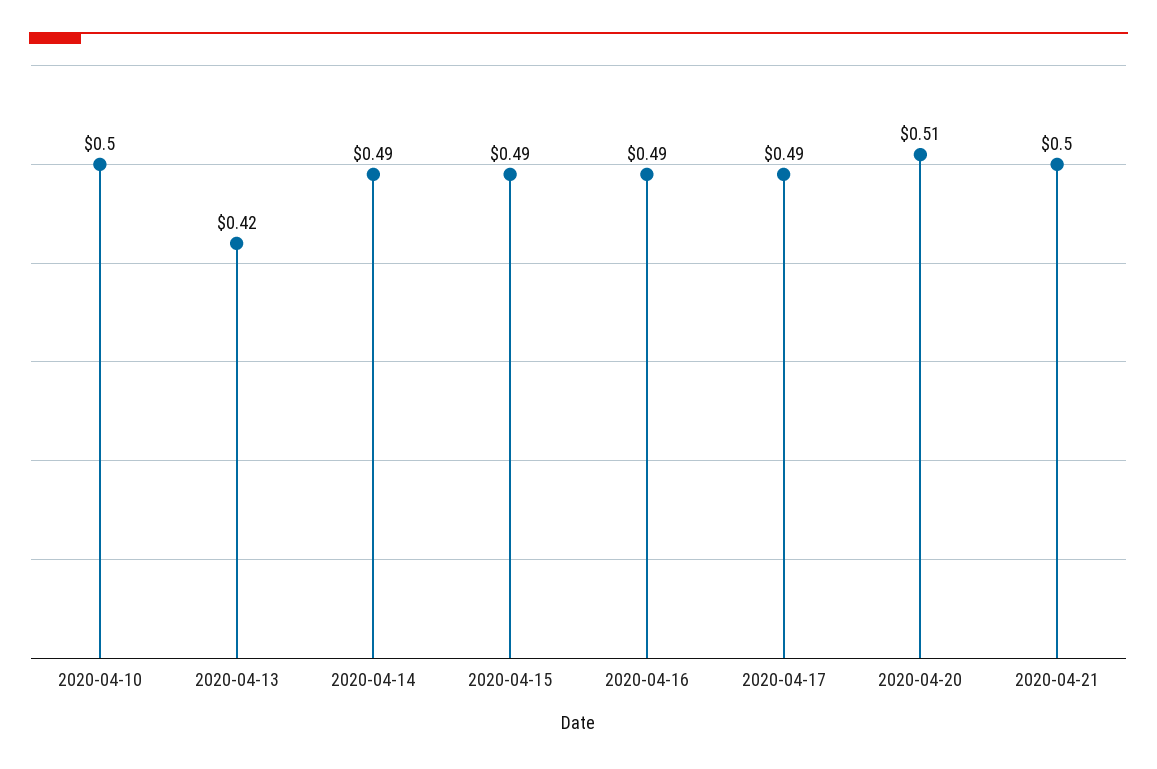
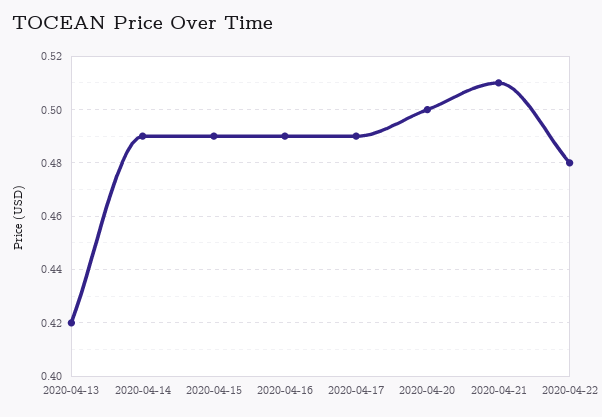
2020-04-10: 0.5 -> none
2020-04-20: 0.51 -> 0.5
2020-04-21: 0.5 -> 0.51
2020-04-22: none -> 0.48

